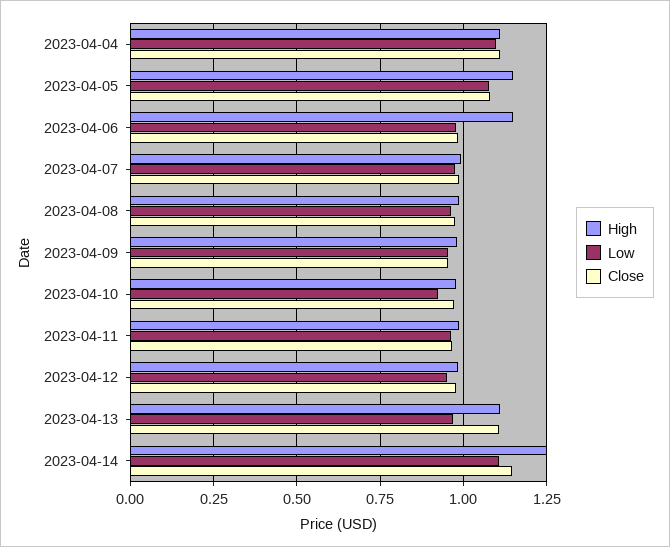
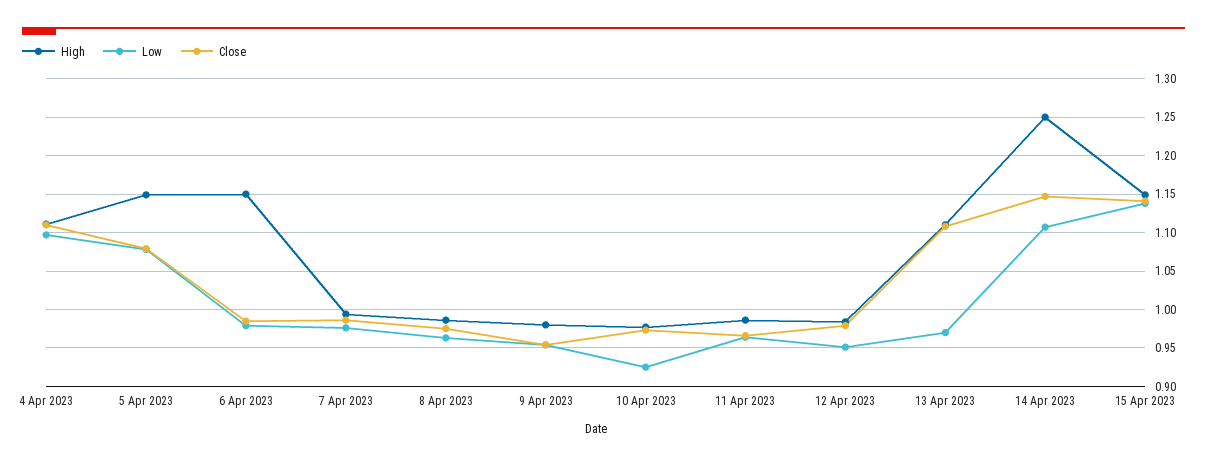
High, 15 Apr 2023: none -> 1.15
Low, 15 Apr 2023: none -> 1.14
Close, 15 Apr 2023: none -> 1.14

